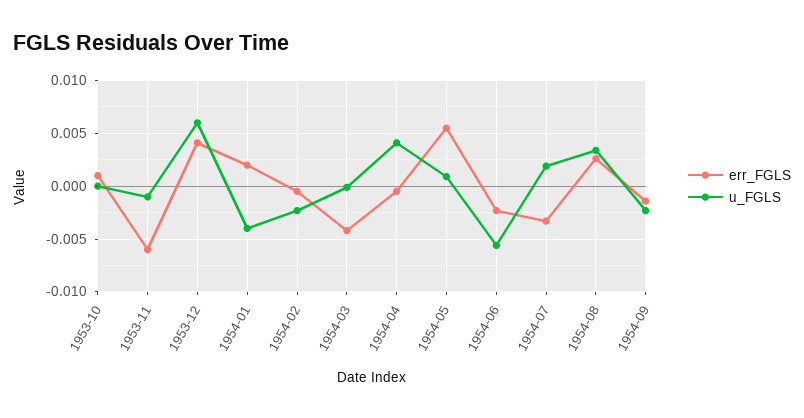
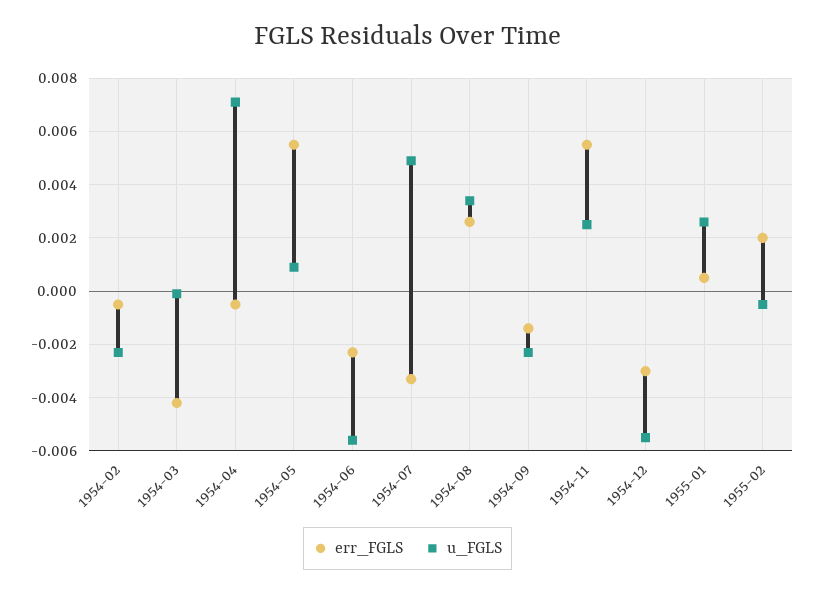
err_FGLS, 1953-10: 0.001 -> none
u_FGLS, 1953-10: 0 -> none
err_FGLS, 1953-11: -0.006 -> none
u_FGLS, 1953-11: -0.001 -> none
err_FGLS, 1953-12: 0.004 -> none
u_FGLS, 1953-12: 0.006 -> none
err_FGLS, 1954-01: 0.002 -> none
u_FGLS, 1954-01: -0.004 -> none
u_FGLS, 1954-04: 0.004 -> 0.007
u_FGLS, 1954-07: 0.002 -> 0.005
err_FGLS, 1954-11: none -> 0.0055
u_FGLS, 1954-11: none -> 0.0025
err_FGLS, 1954-12: none -> -0.003
u_FGLS, 1954-12: none -> -0.0055
err_FGLS, 1955-01: none -> 0.0005
u_FGLS, 1955-01: none -> 0.0025
err_FGLS, 1955-02: none -> 0.002
u_FGLS, 1955-02: none -> -0.0005

